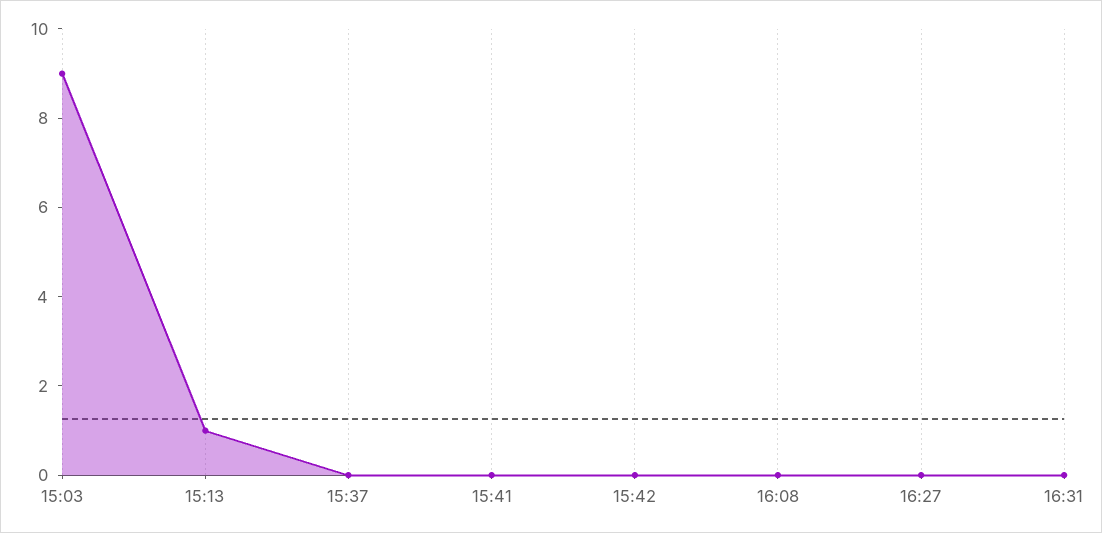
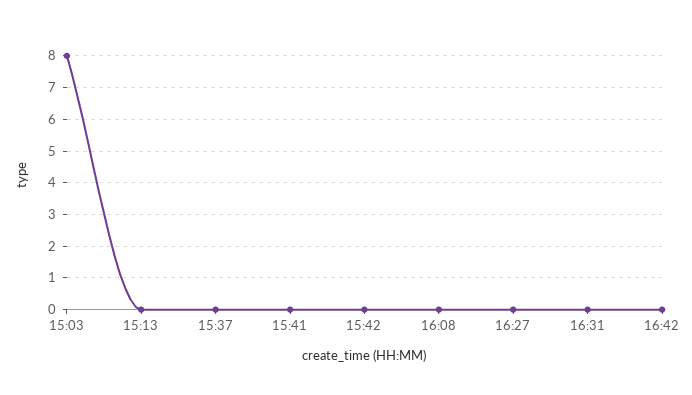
15:03: 9 -> 8
15:13: 1 -> 0
16:42: none -> 0

